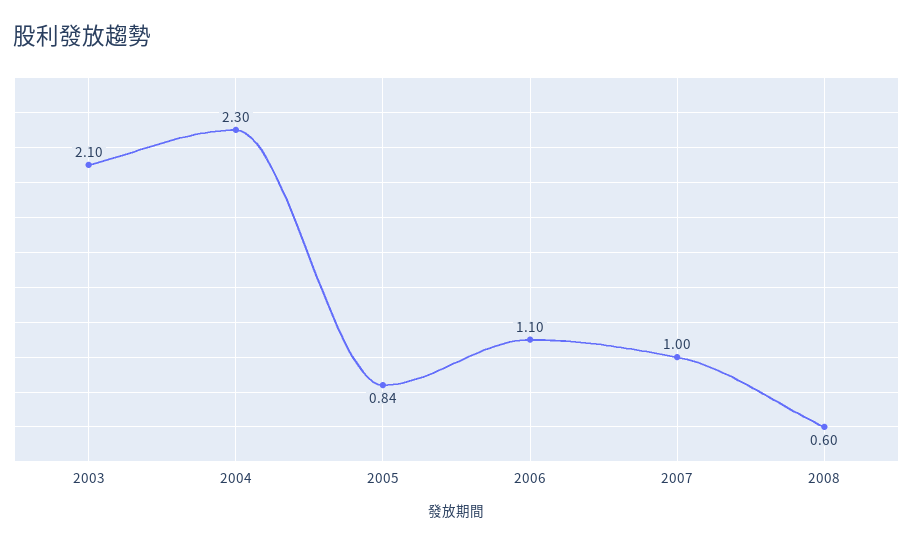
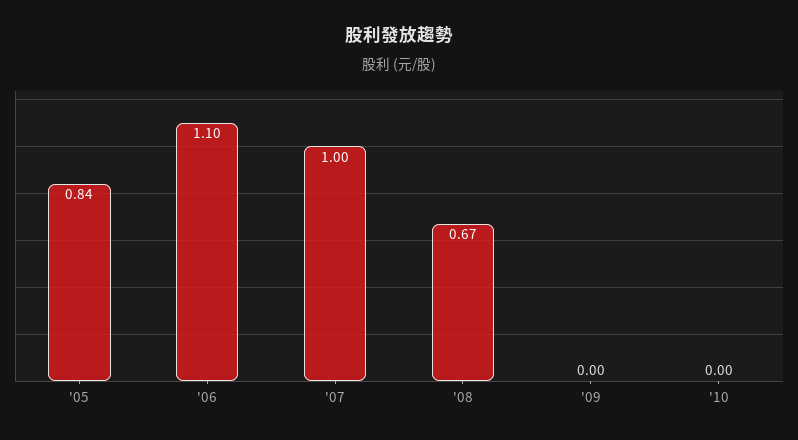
2003: 2.1 -> none
2004: 2.3 -> none
2008: 0.6 -> 0.67
'09: none -> 0
'10: none -> 0

